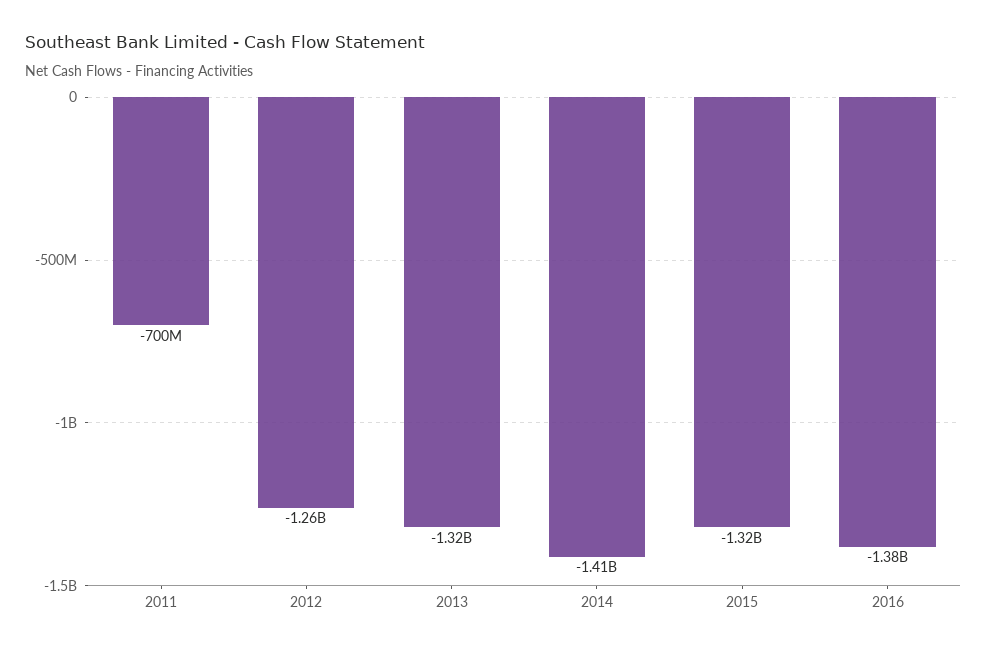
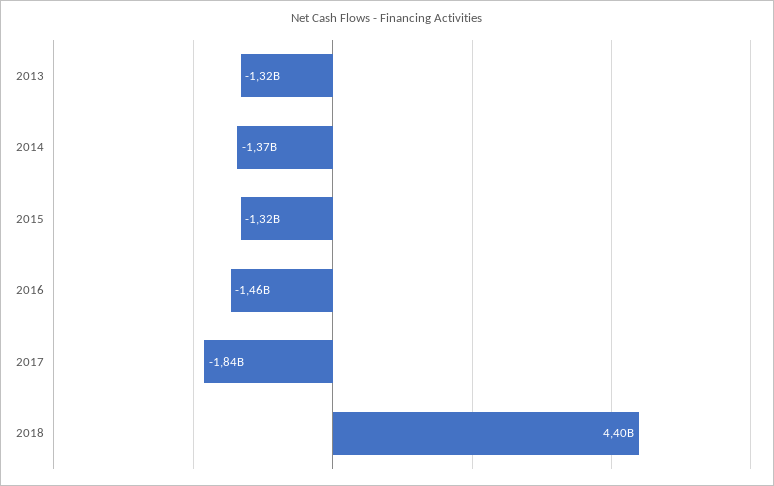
2011: -700000000 -> none
2012: -1260000000 -> none
2014: -1410000000 -> -1370000000
2016: -1380000000 -> -1460000000
2017: none -> -1840000000
2018: none -> 4400000000

